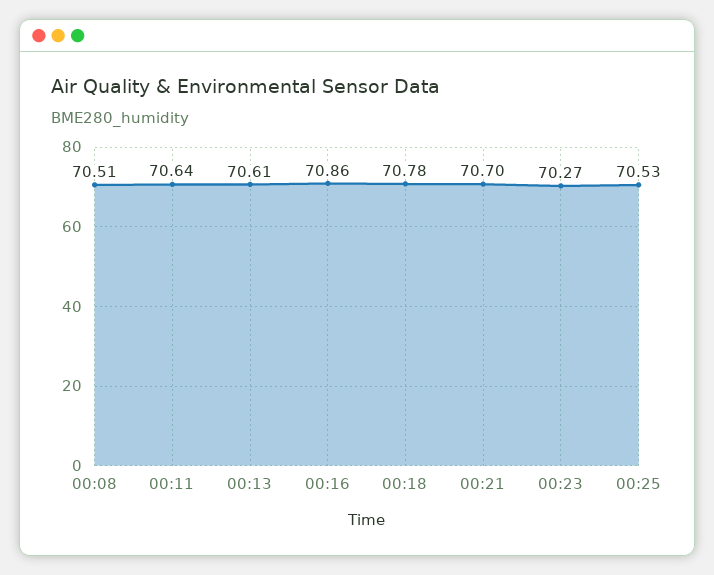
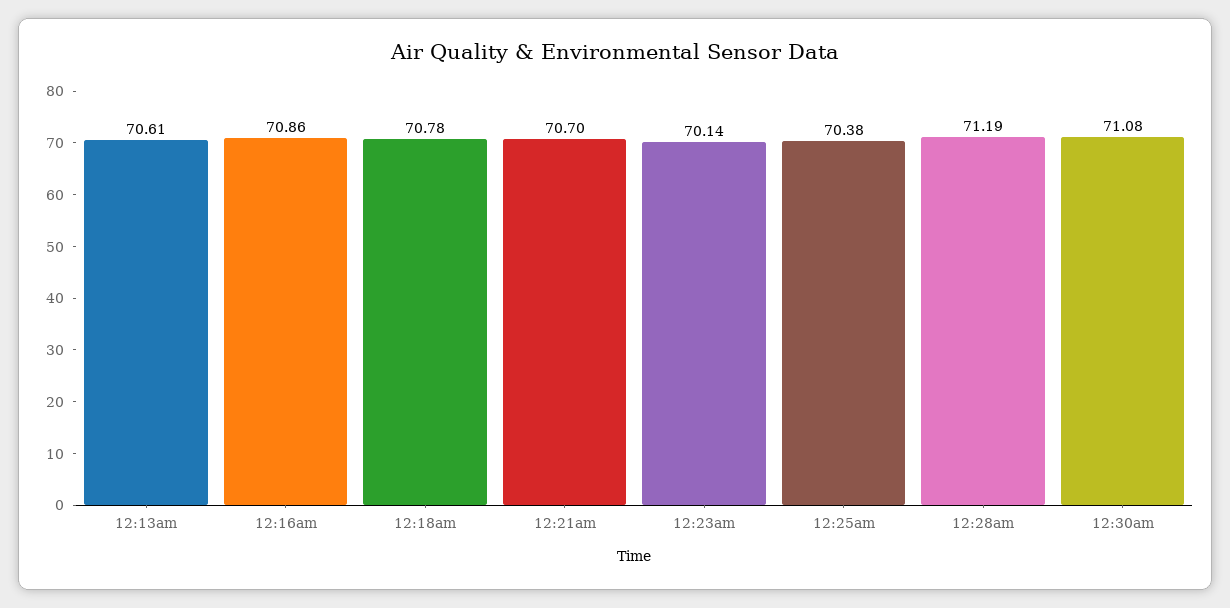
00:08: 70.51 -> none
00:11: 70.64 -> none
00:23: 70.27 -> 70.14
00:25: 70.53 -> 70.38
12:28am: none -> 71.19
12:30am: none -> 71.08

